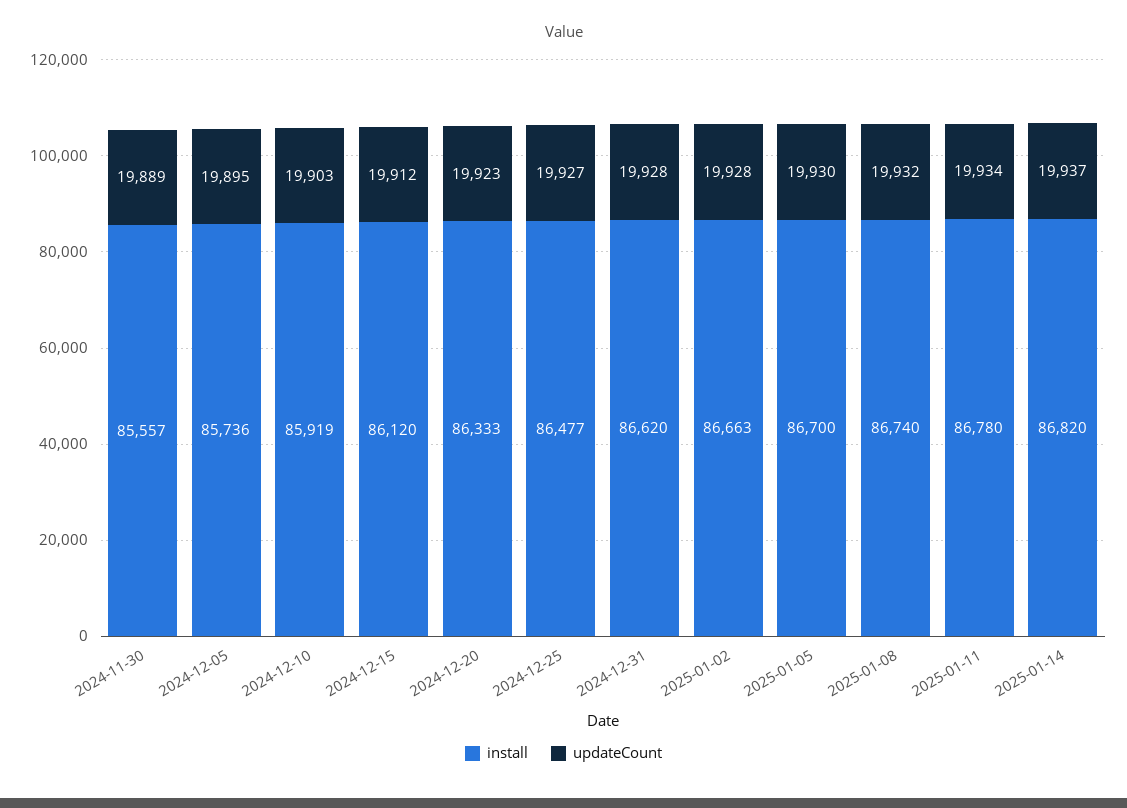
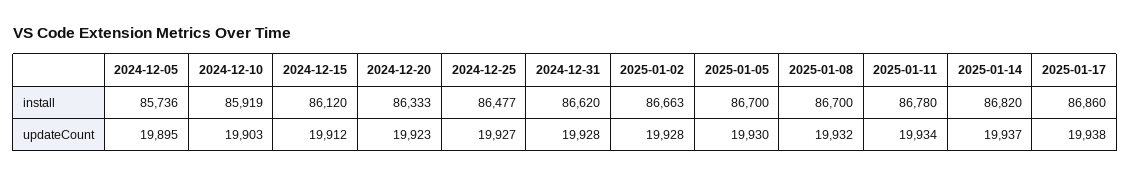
install, 2024-11-30: 85557 -> none
updateCount, 2024-11-30: 19889 -> none
install, 2025-01-08: 86740 -> 86700
install, 2025-01-17: none -> 86860
updateCount, 2025-01-17: none -> 19938

